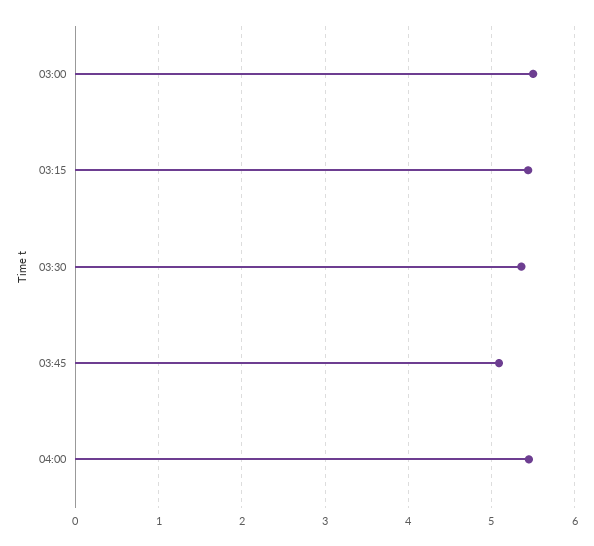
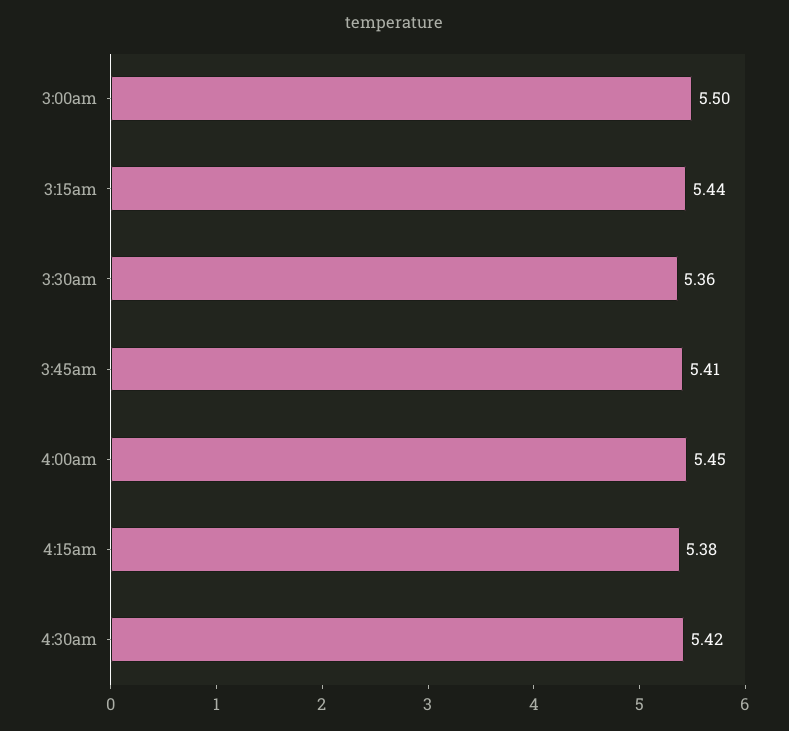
03:45: 5.1 -> 5.41
4:15am: none -> 5.38
4:30am: none -> 5.42

